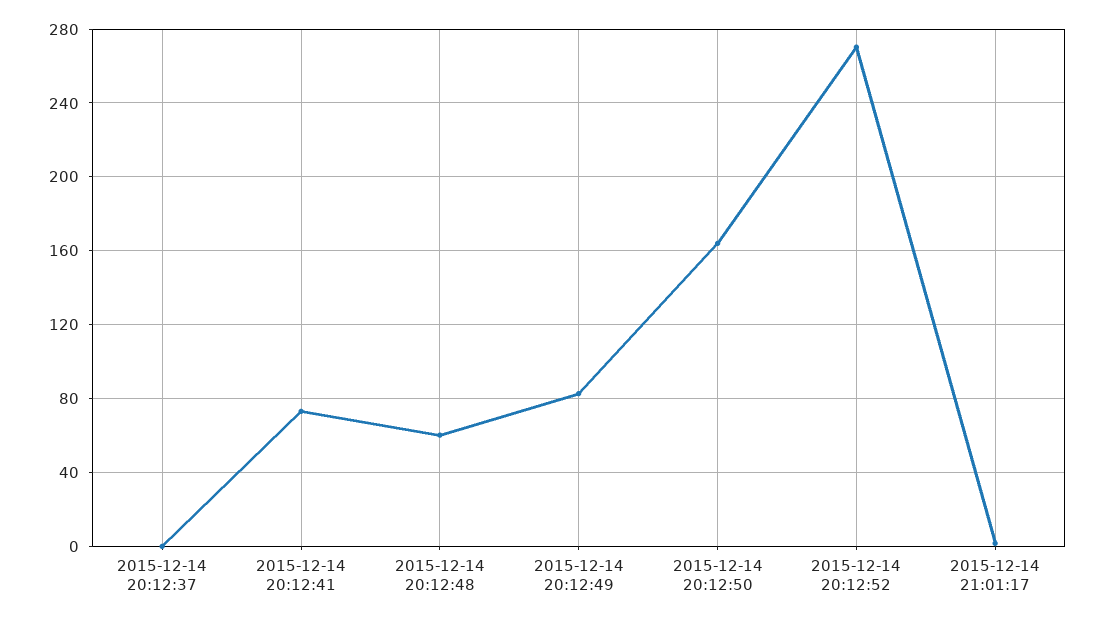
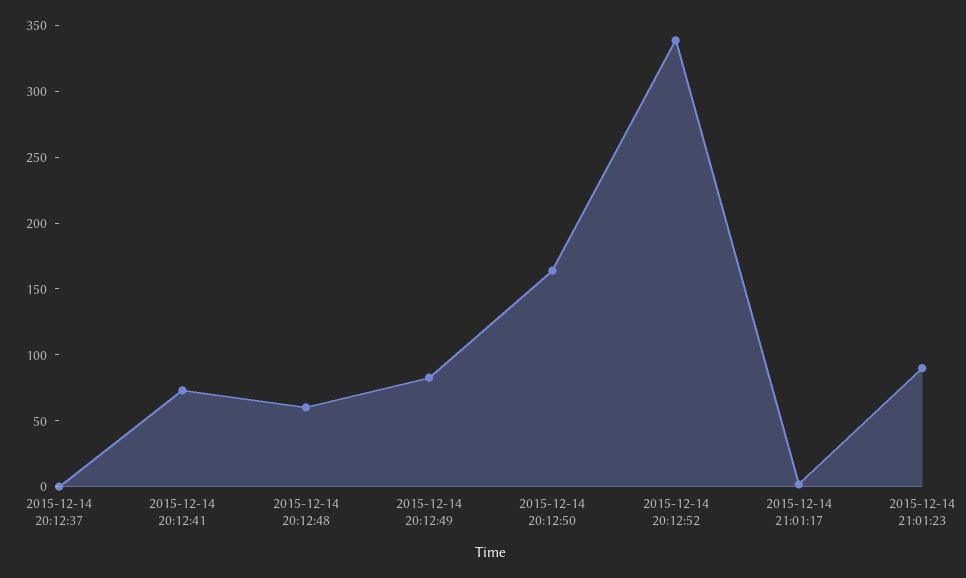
2015-12-14 20:12:52: 270 -> 340
2015-12-14 21:01:23: none -> 90

